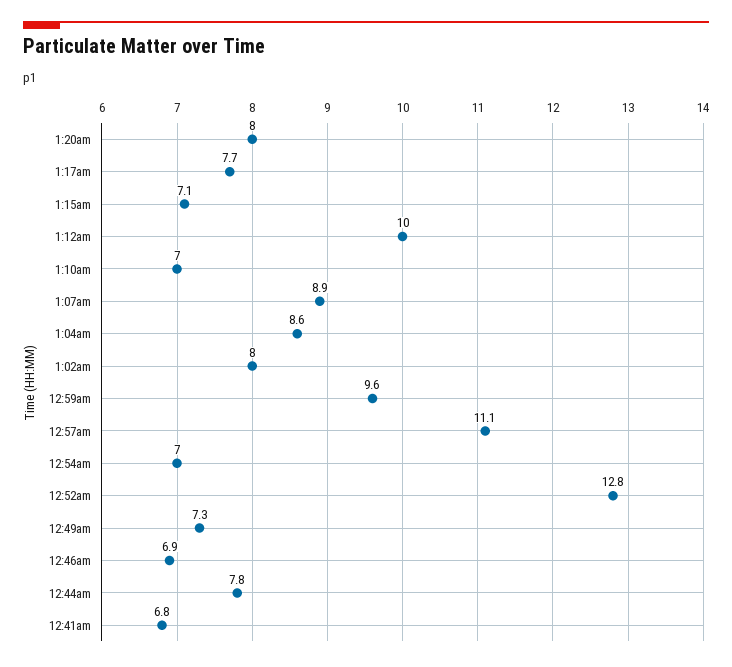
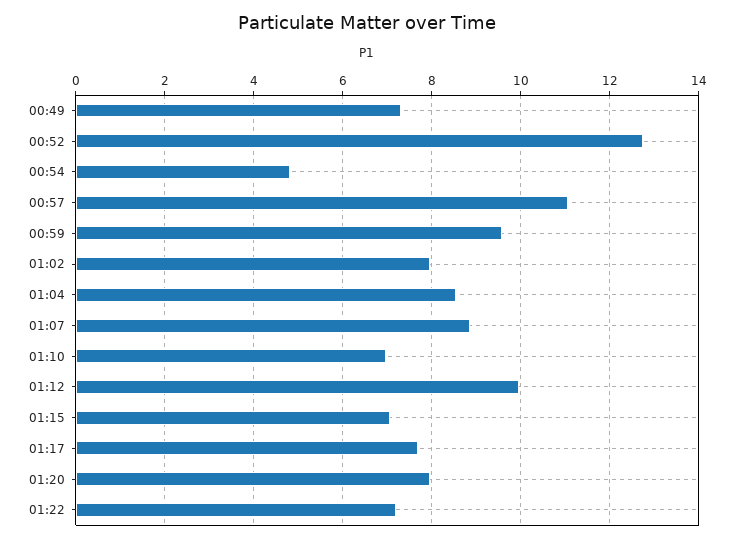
12:54am: 7 -> 4.8
12:46am: 6.9 -> none
12:44am: 7.8 -> none
12:41am: 6.8 -> none
01:22: none -> 7.2

